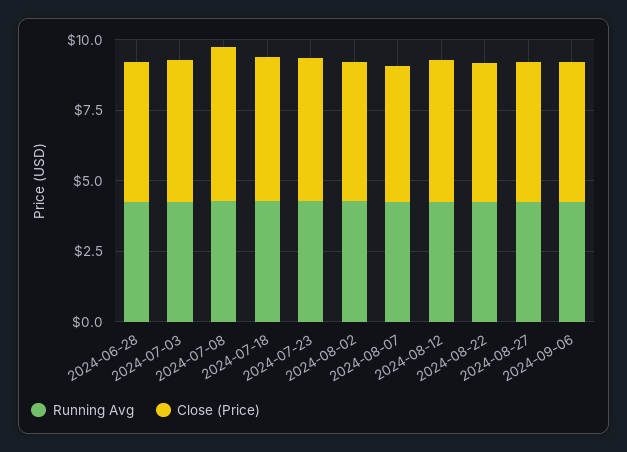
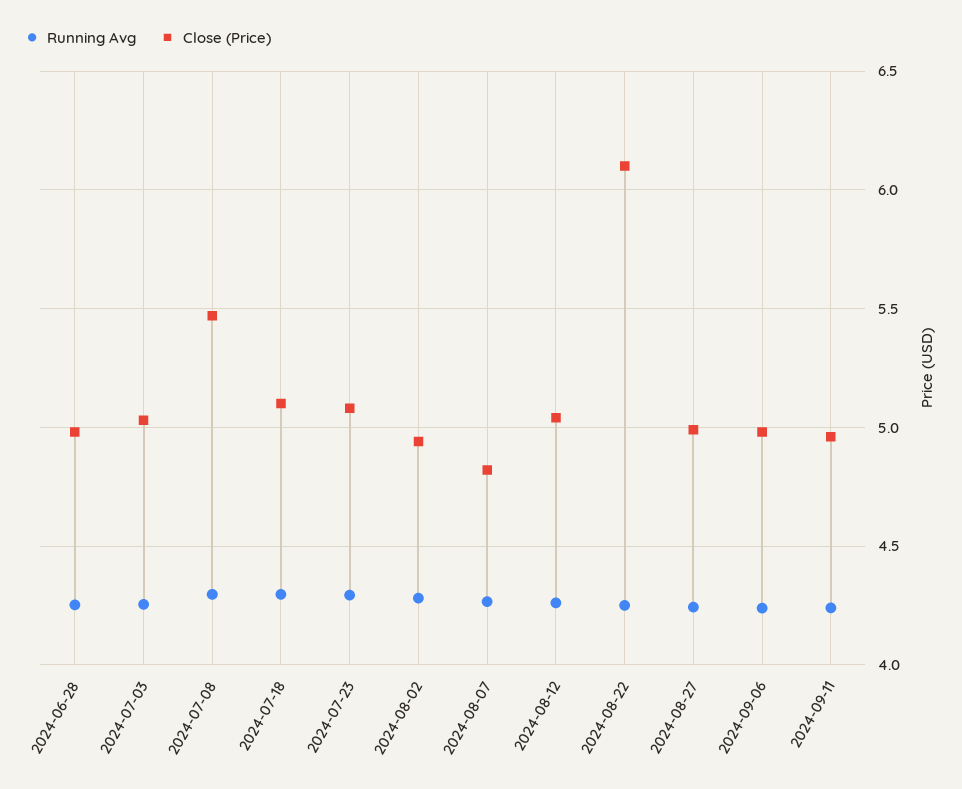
Close (Price), 2024-08-22: 5 -> 6.1
Running Avg, 2024-09-11: none -> 4.25
Close (Price), 2024-09-11: none -> 4.95

